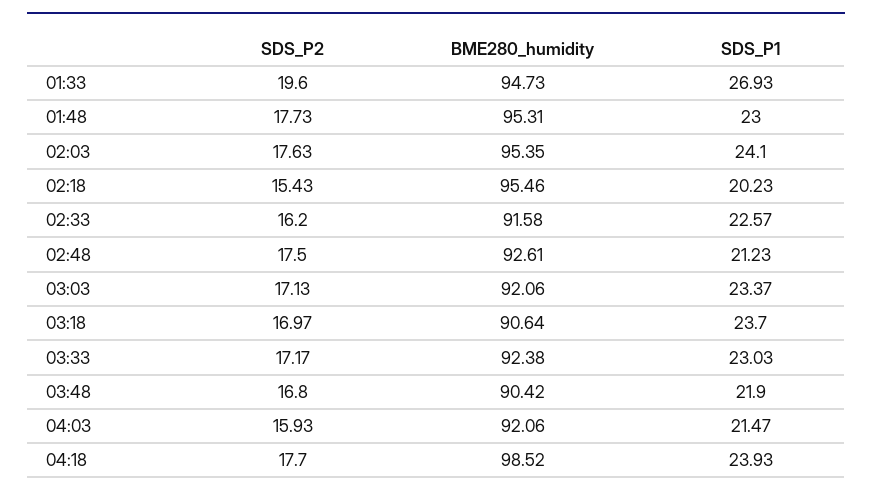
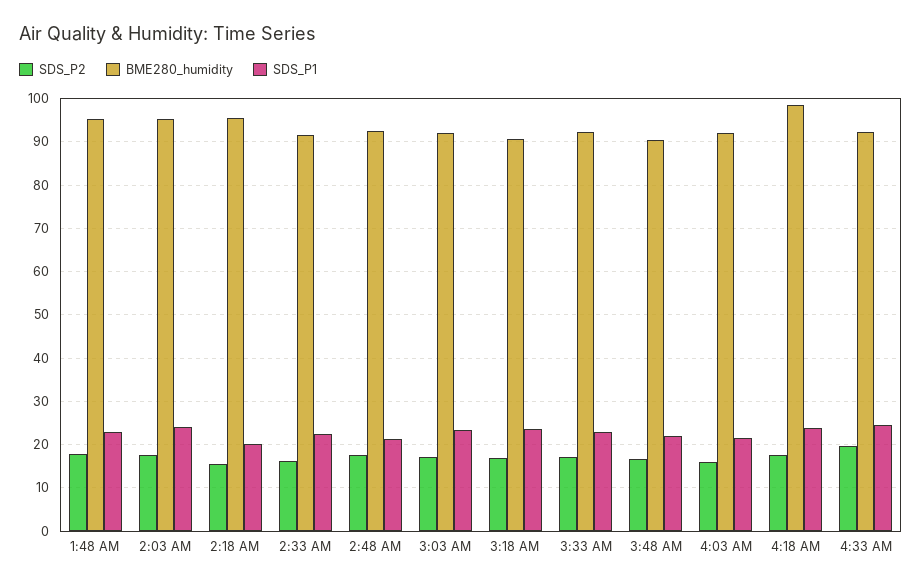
SDS_P2, 01:33: 19.6 -> none
BME280_humidity, 01:33: 94.73 -> none
SDS_P1, 01:33: 26.93 -> none
SDS_P2, 4:33 AM: none -> 20
BME280_humidity, 4:33 AM: none -> 92
SDS_P1, 4:33 AM: none -> 24

